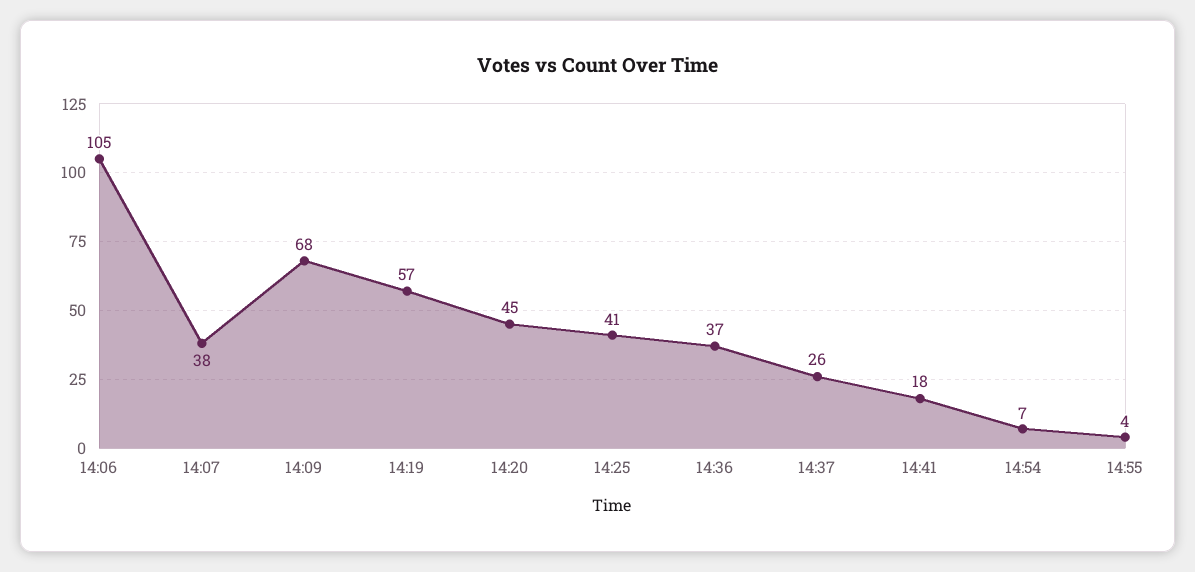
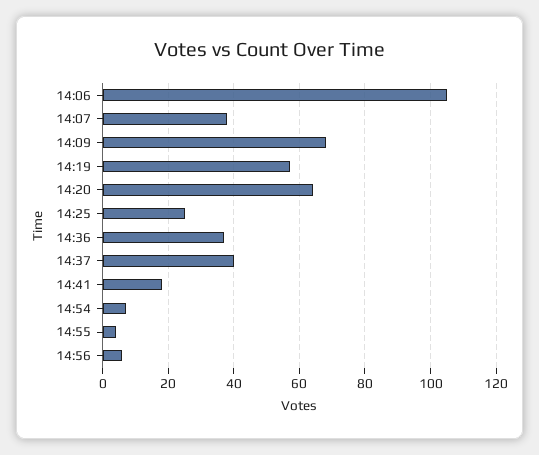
14:20: 45 -> 65
14:25: 41 -> 25
14:37: 26 -> 40
14:56: none -> 5

